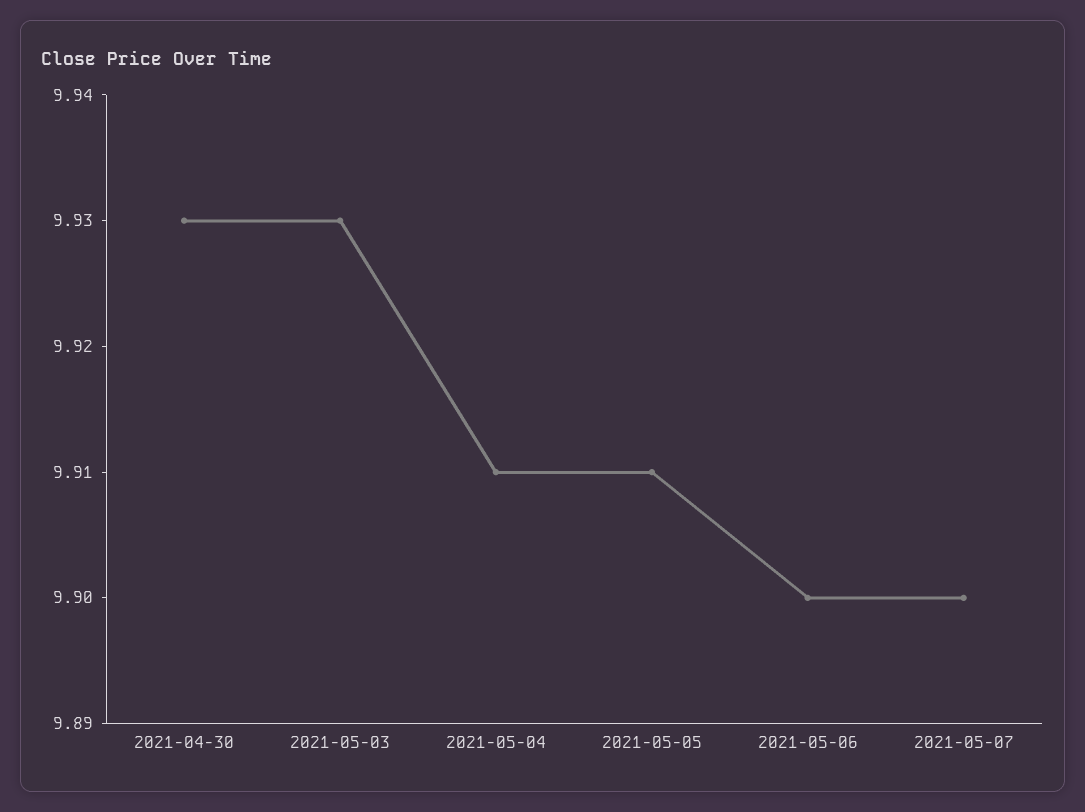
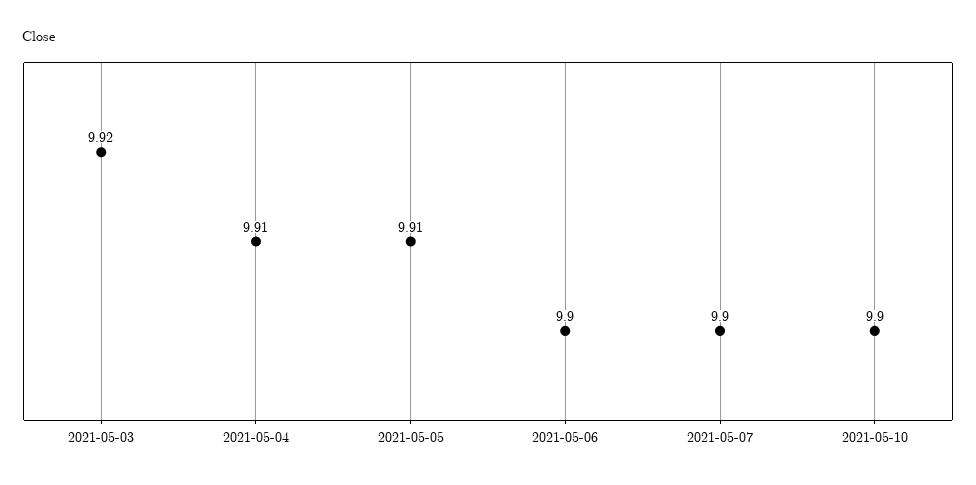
2021-04-30: 9.93 -> none
2021-05-03: 9.93 -> 9.92
2021-05-10: none -> 9.9

